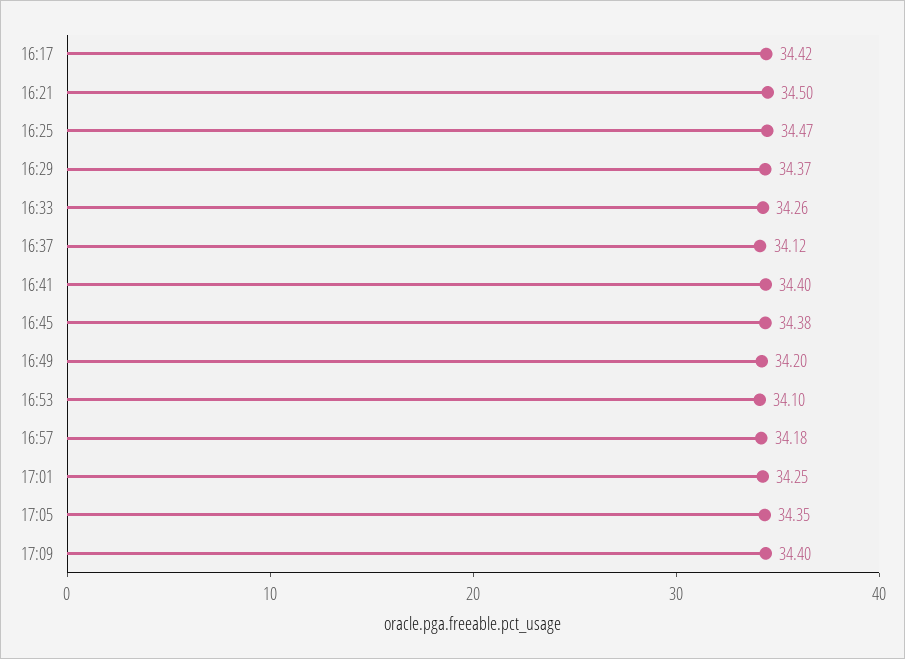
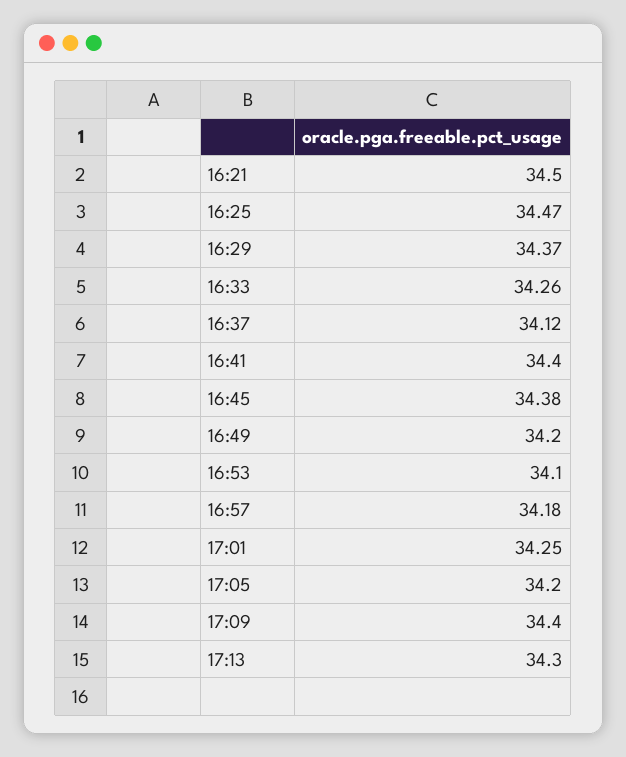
16:17: 34.42 -> none
17:05: 34.35 -> 34.2
17:13: none -> 34.3

